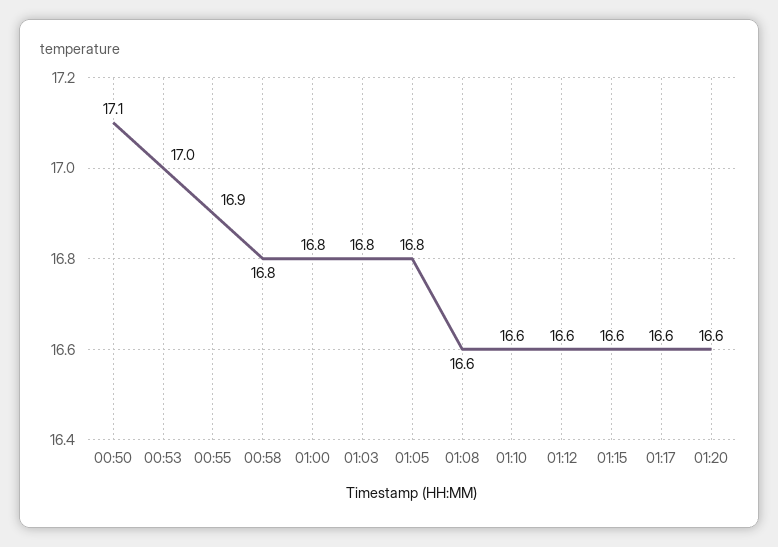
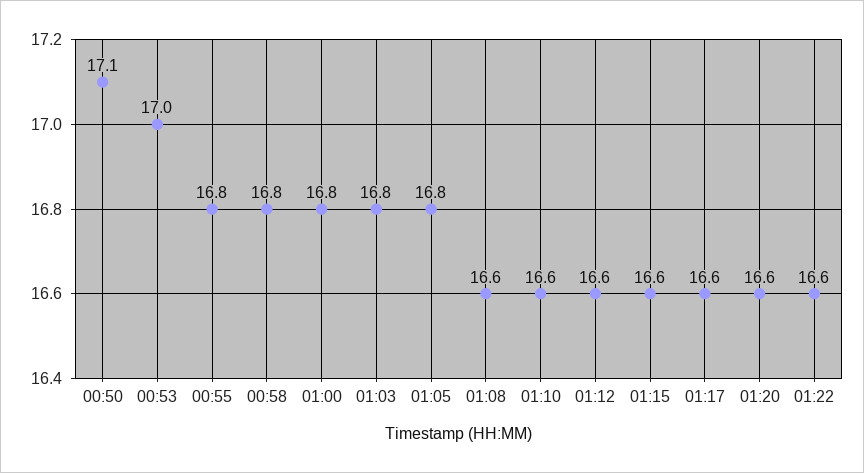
00:55: 16.9 -> 16.8
01:22: none -> 16.6

